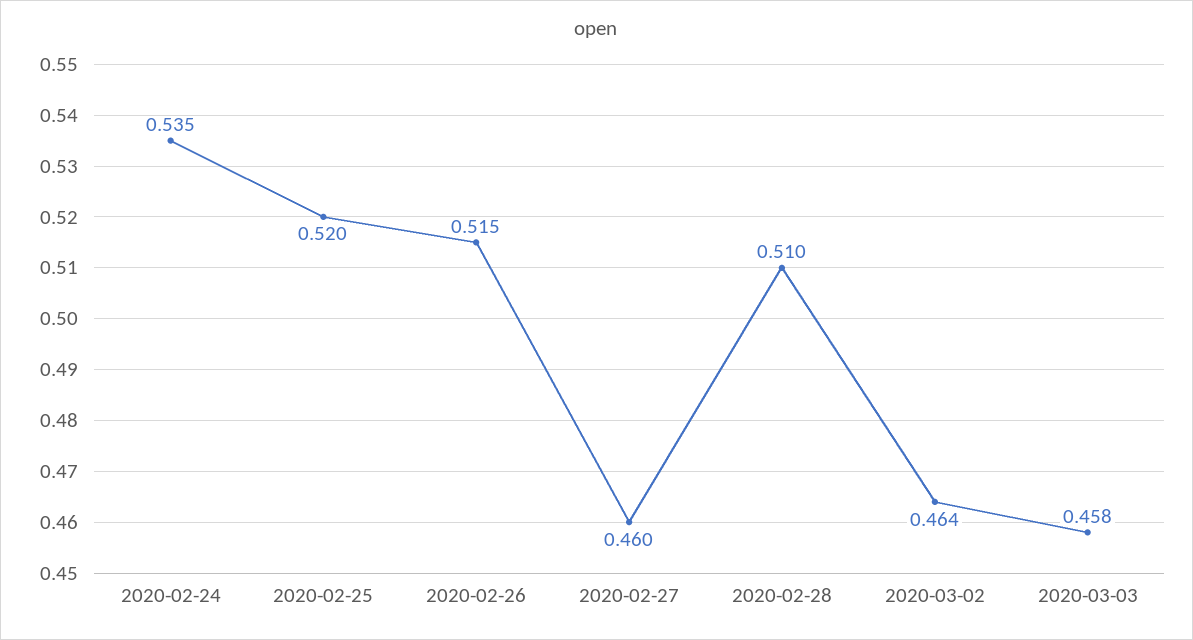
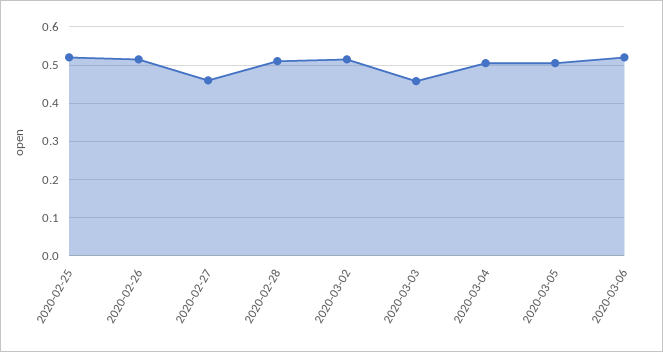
2020-02-24: 0.535 -> none
2020-03-02: 0.464 -> 0.52
2020-03-04: none -> 0.5
2020-03-05: none -> 0.5
2020-03-06: none -> 0.52

